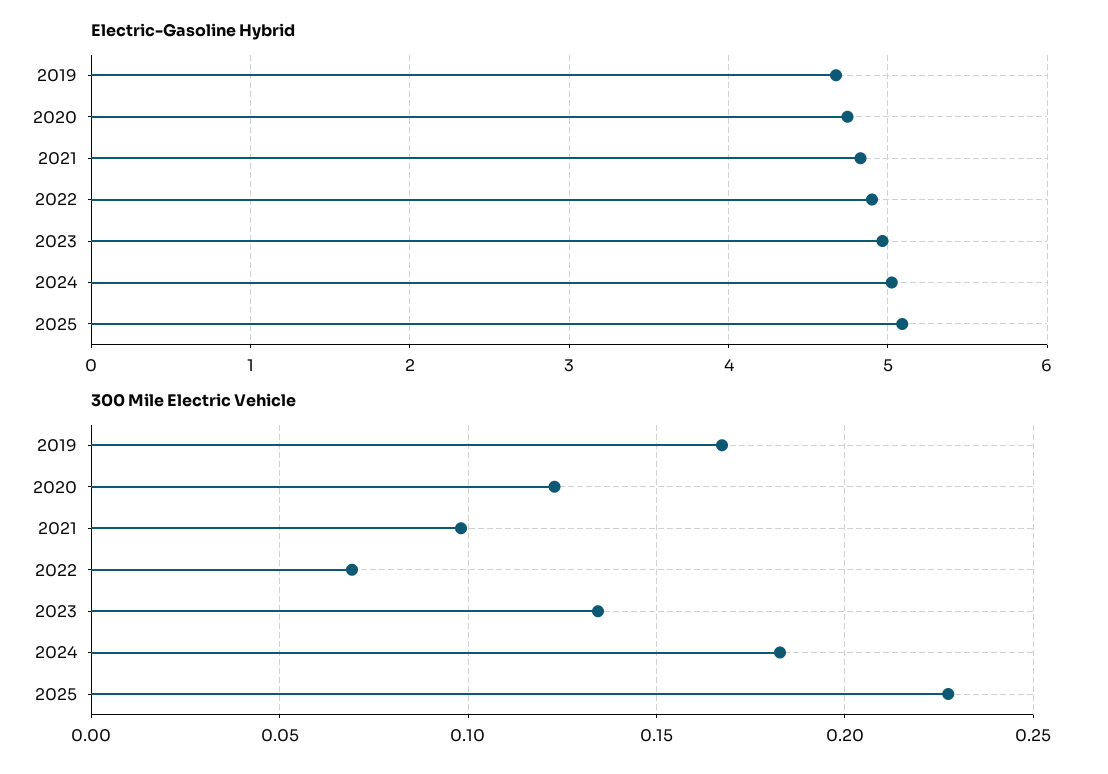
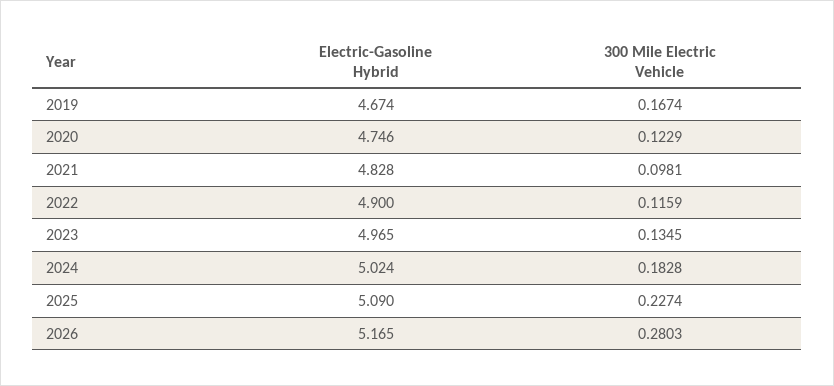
300 Mile Electric Vehicle, 2022: 0.07 -> 0.1159
Electric-Gasoline Hybrid, 2026: none -> 5.165
300 Mile Electric Vehicle, 2026: none -> 0.2803

